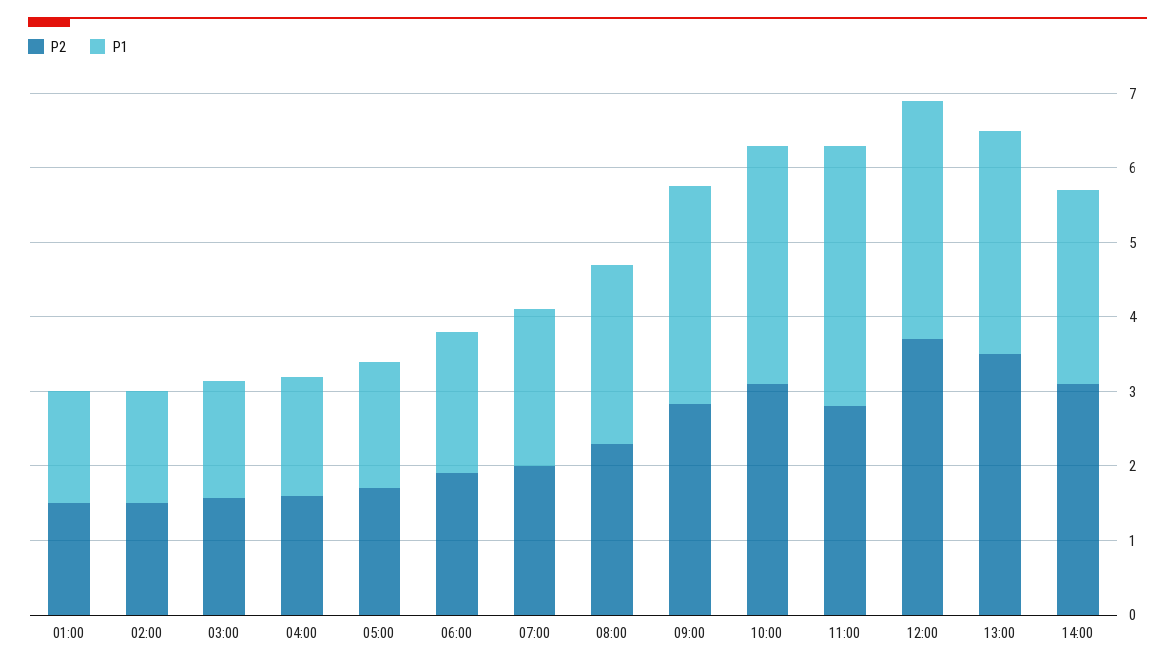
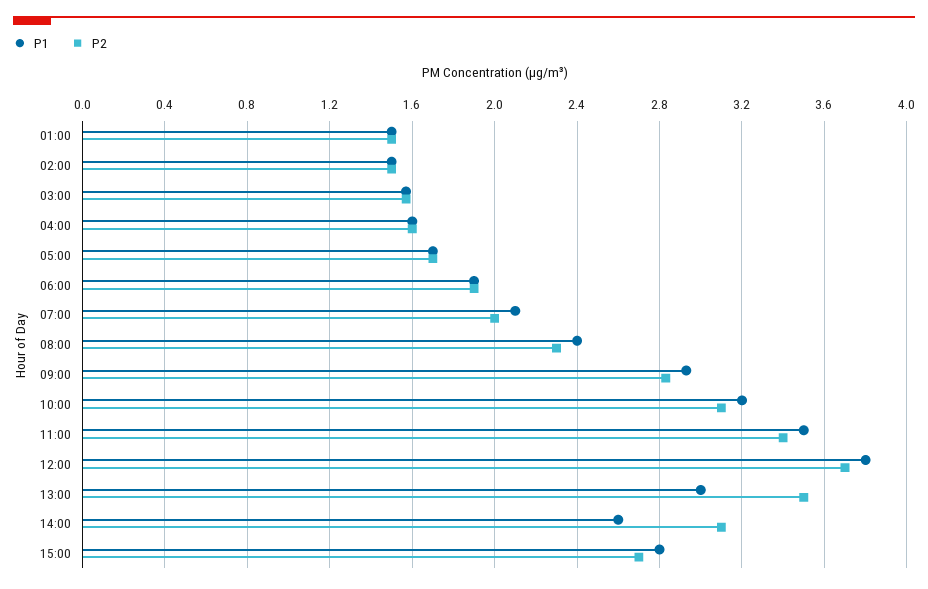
P2, 11:00: 2.8 -> 3.4
P1, 12:00: 3.2 -> 3.8
P1, 15:00: none -> 2.8
P2, 15:00: none -> 2.7

